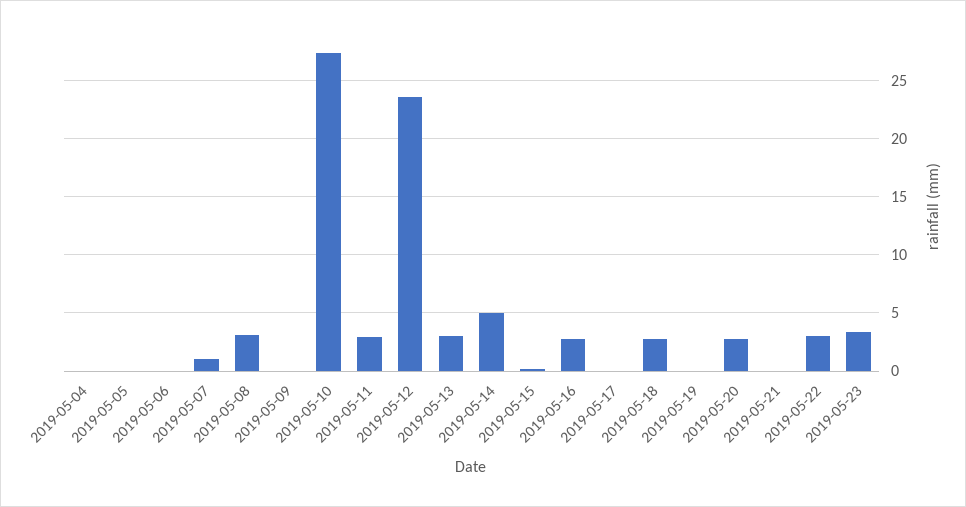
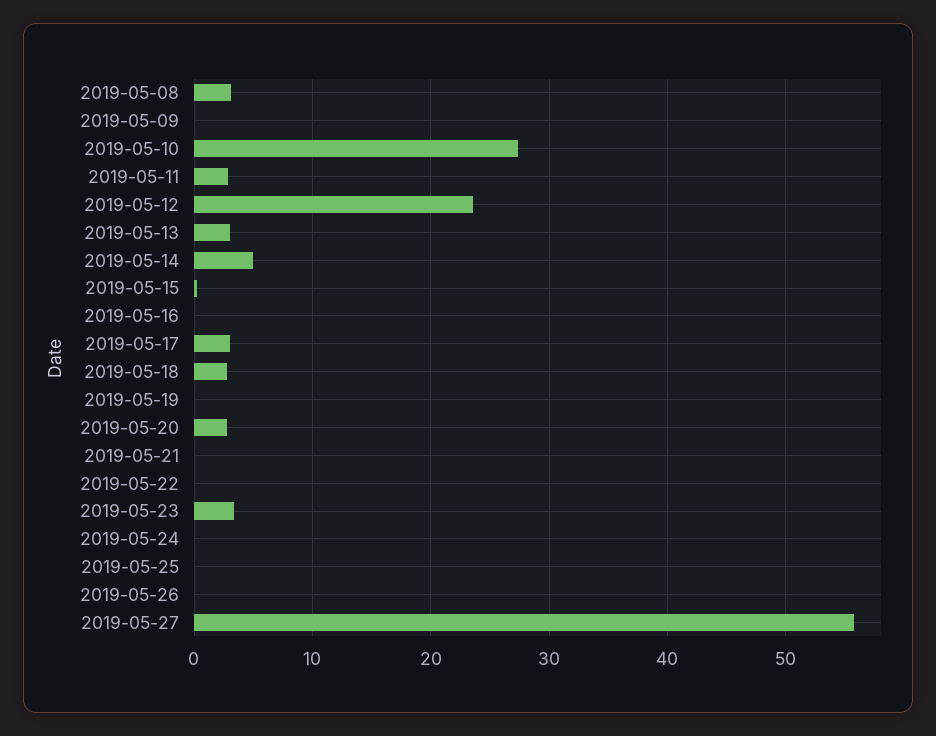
2019-05-04: 0 -> none
2019-05-05: 0 -> none
2019-05-06: 0 -> none
2019-05-07: 1 -> none
2019-05-16: 3 -> 0
2019-05-17: 0 -> 3
2019-05-22: 3 -> 0
2019-05-24: none -> 0
2019-05-25: none -> 0
2019-05-26: none -> 0
2019-05-27: none -> 56

